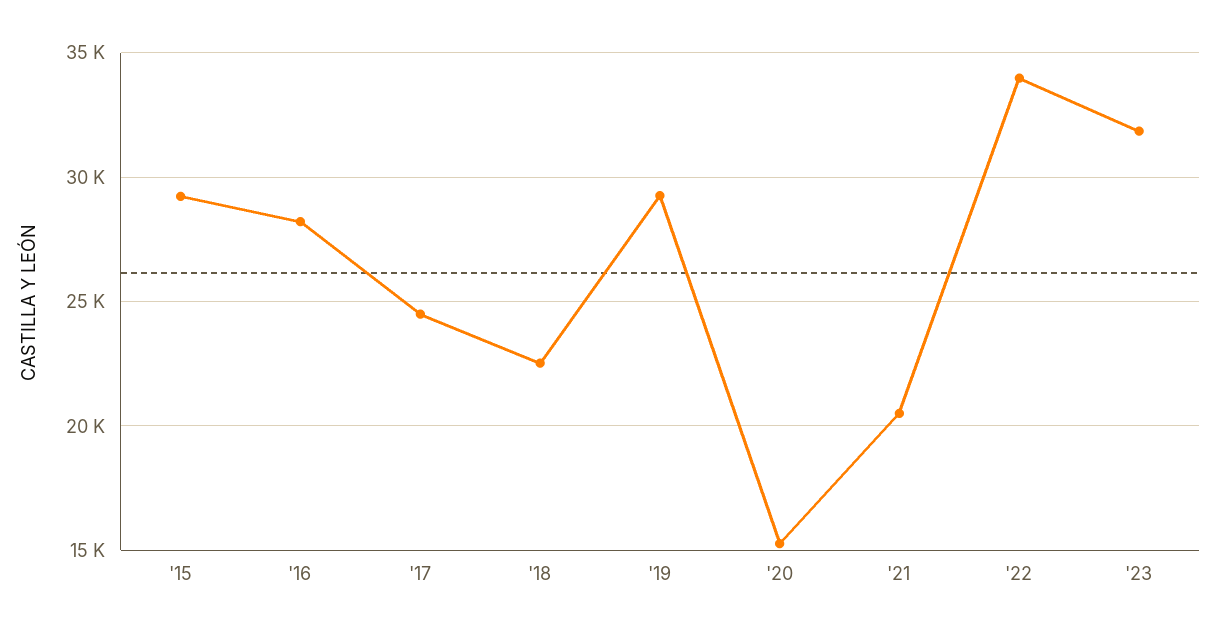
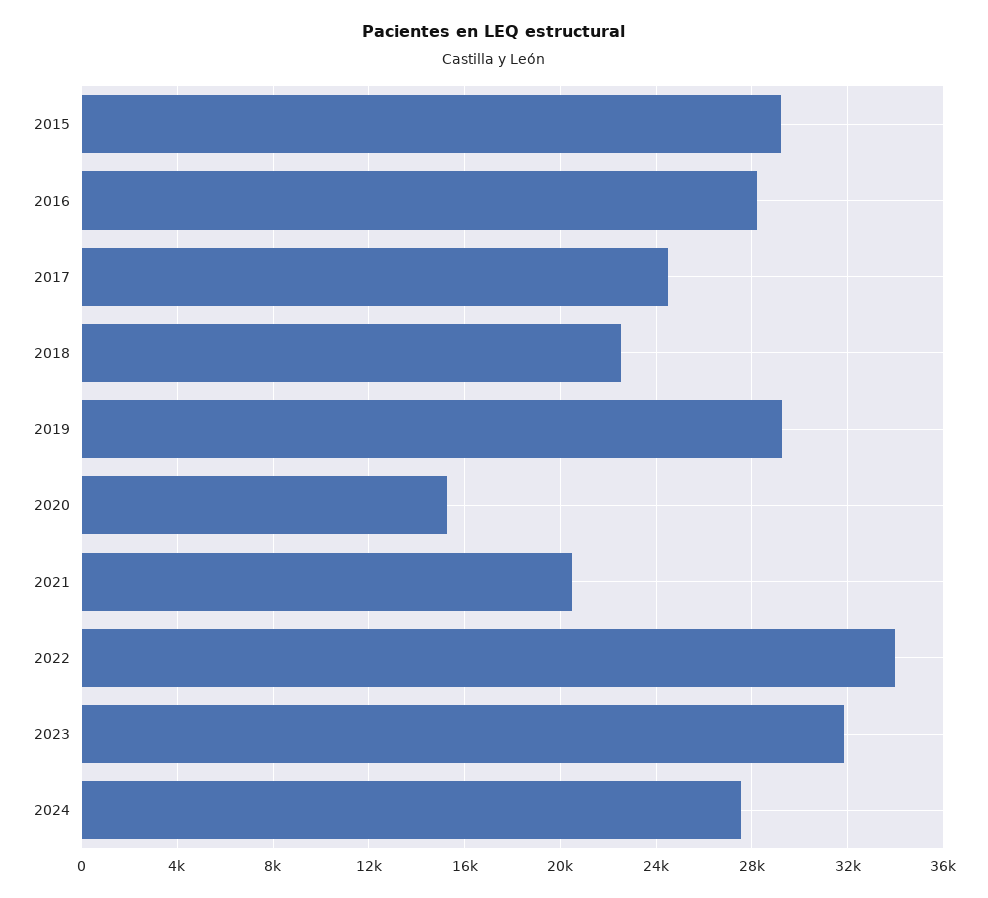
2024: none -> 27500

